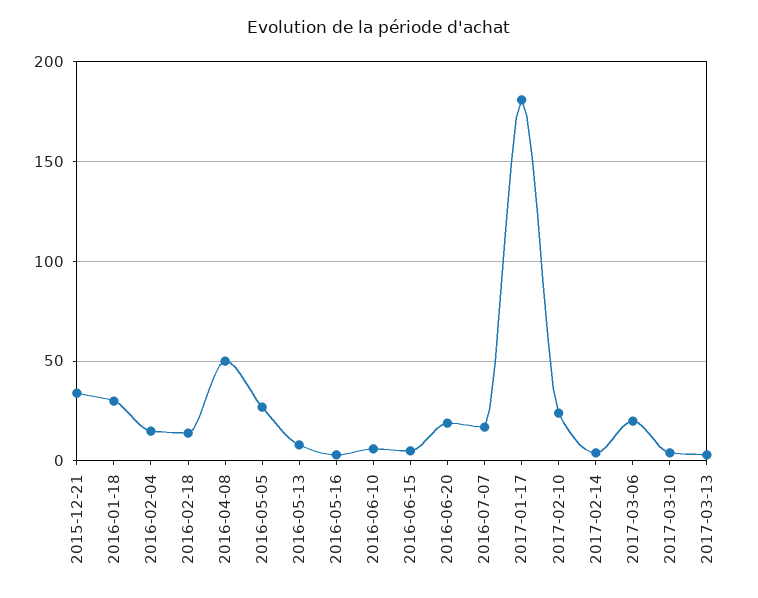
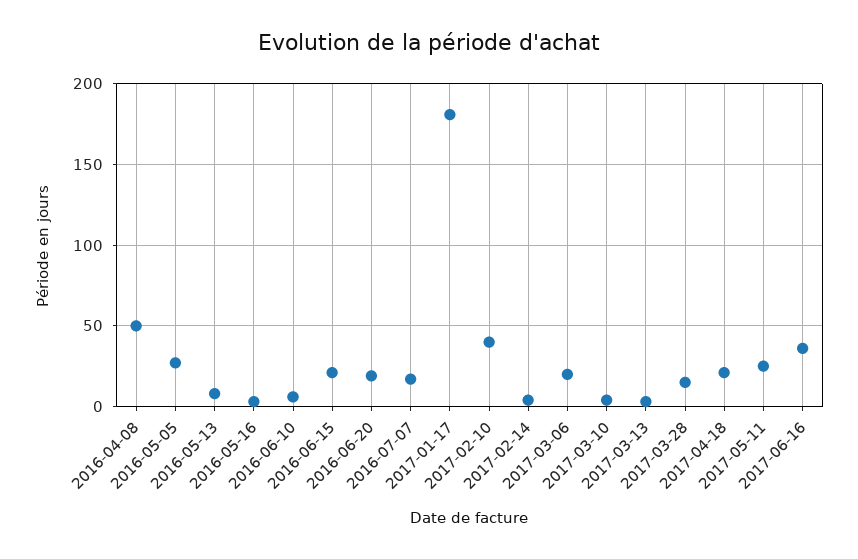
2015-12-21: 35 -> none
2016-01-18: 30 -> none
2016-02-04: 15 -> none
2016-02-18: 15 -> none
2016-06-15: 5 -> 20
2017-02-10: 25 -> 40
2017-03-28: none -> 15
2017-04-18: none -> 20
2017-05-11: none -> 25
2017-06-16: none -> 35

